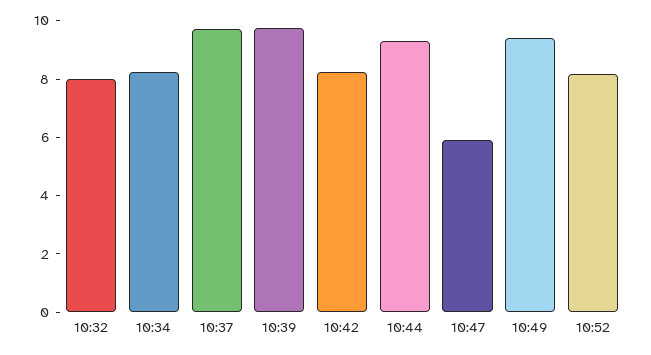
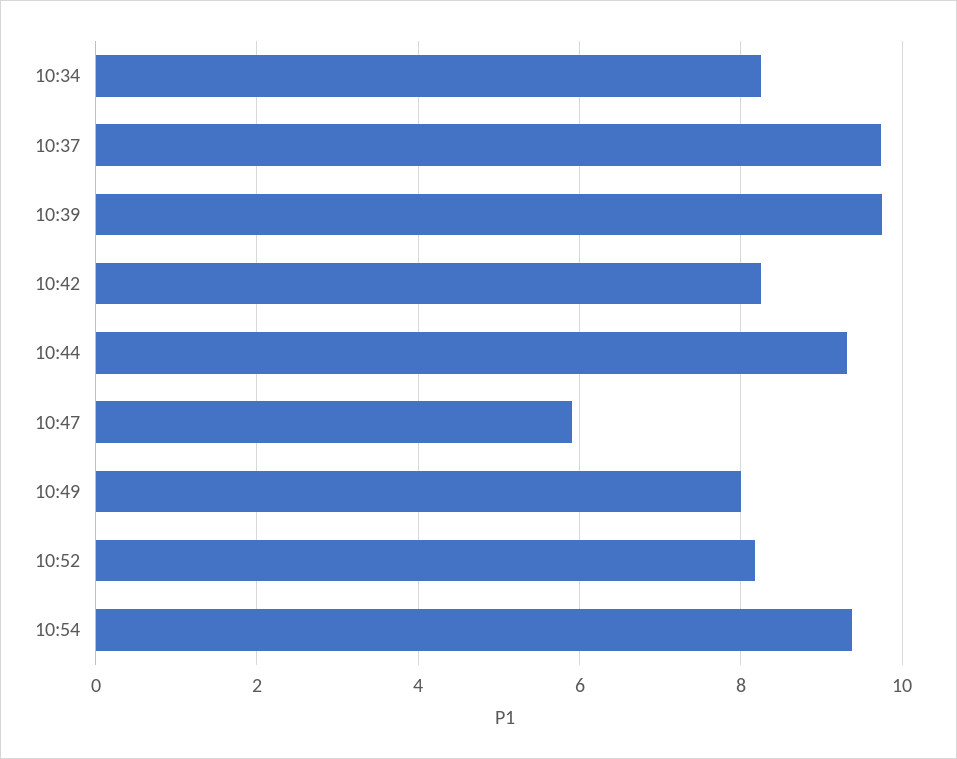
10:32: 8 -> none
10:49: 9.5 -> 8
10:54: none -> 9.4

